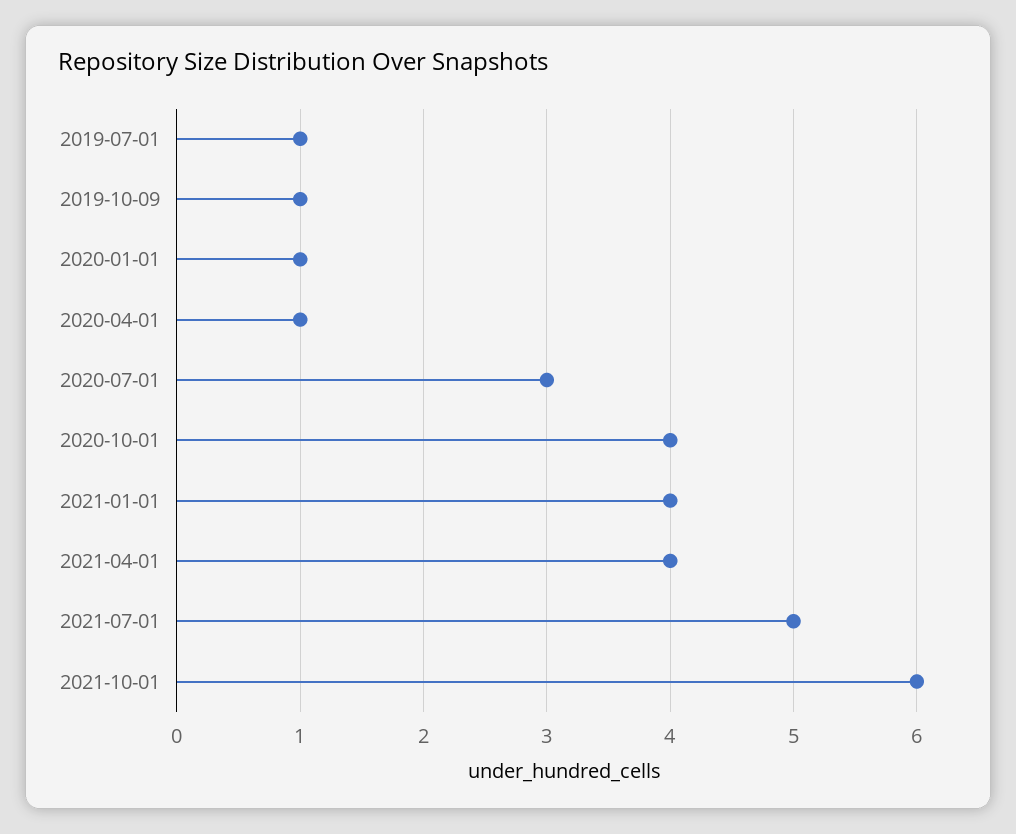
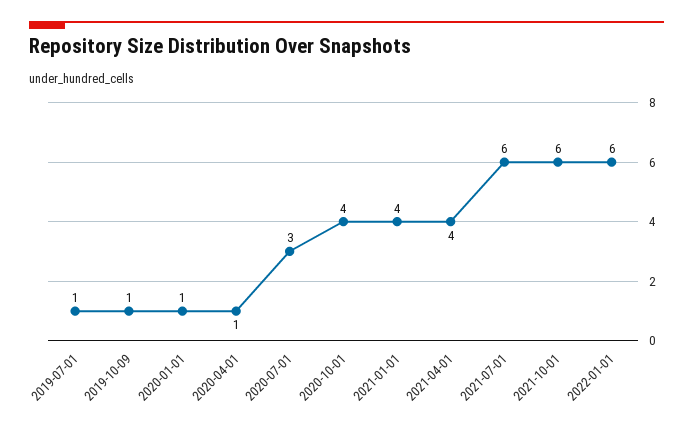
2021-07-01: 5 -> 6
2022-01-01: none -> 6

